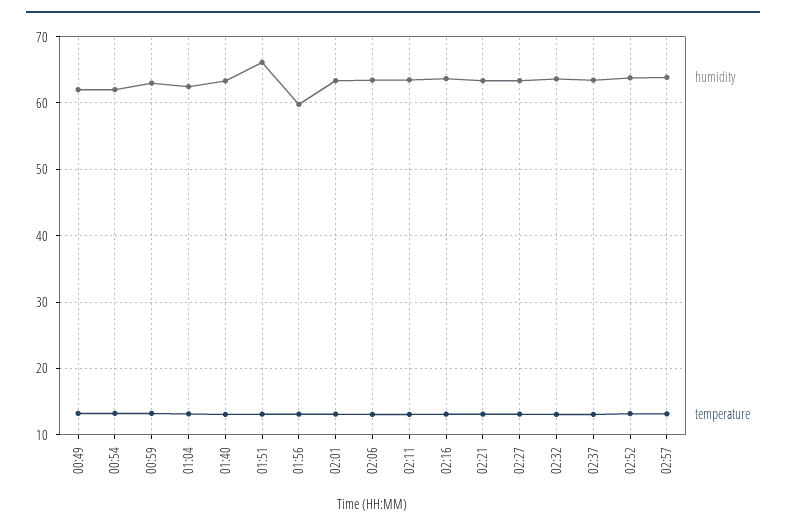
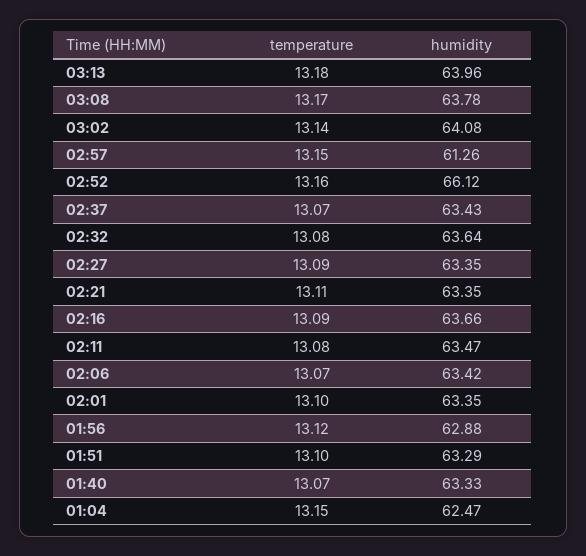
humidity, 00:49: 62 -> none
temperature, 00:49: 13 -> none
humidity, 00:54: 62 -> none
temperature, 00:54: 13 -> none
humidity, 00:59: 63 -> none
temperature, 00:59: 13 -> none
humidity, 01:51: 66 -> 63.29
humidity, 01:56: 60 -> 62.88
humidity, 02:52: 64 -> 66.12
humidity, 02:57: 64 -> 61.26
temperature, 03:13: none -> 13.18
humidity, 03:13: none -> 63.96
temperature, 03:08: none -> 13.17
humidity, 03:08: none -> 63.78
temperature, 03:02: none -> 13.14
humidity, 03:02: none -> 64.08

